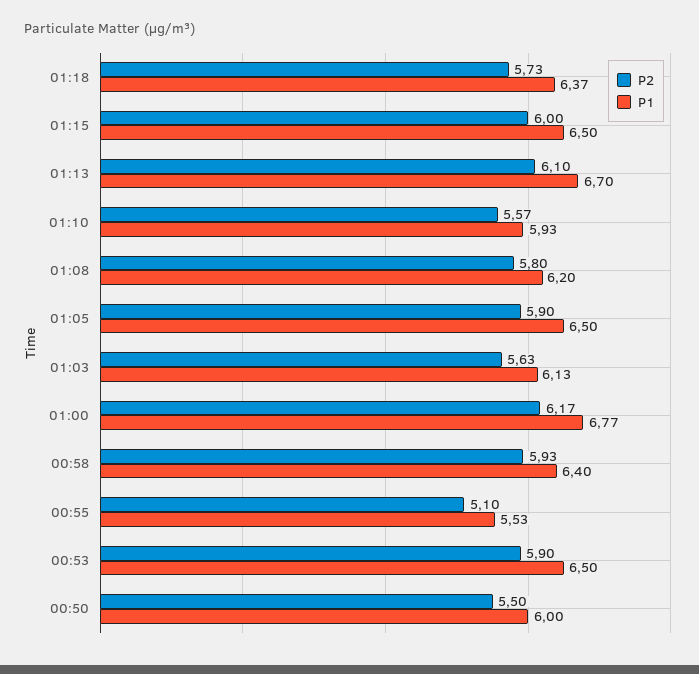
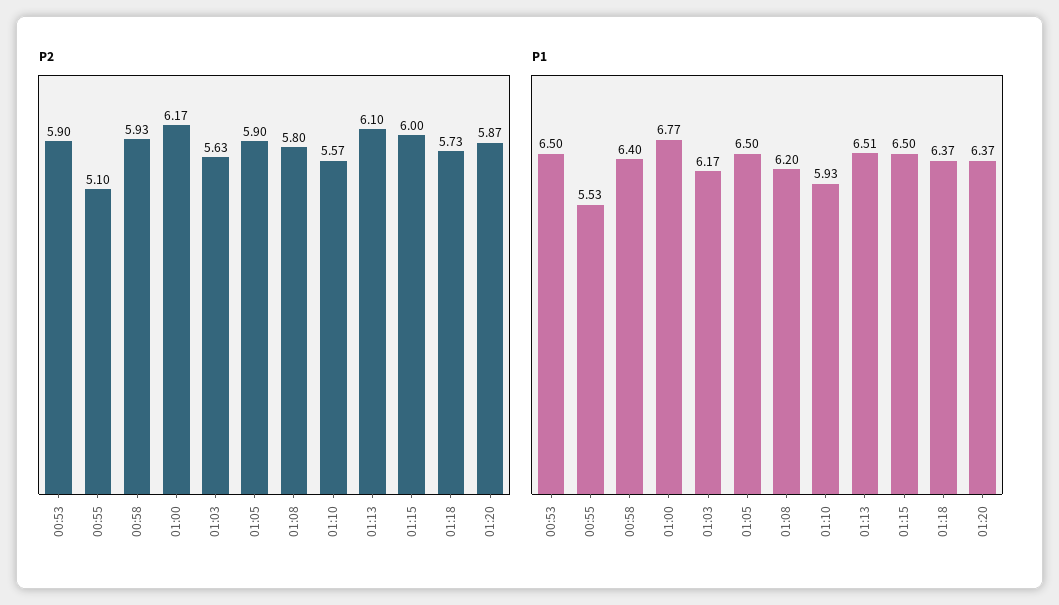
P1, 01:13: 6.7 -> 6.51
P1, 01:03: 6.13 -> 6.17
P2, 00:50: 5.5 -> none
P1, 00:50: 6 -> none
P2, 01:20: none -> 5.87
P1, 01:20: none -> 6.37

